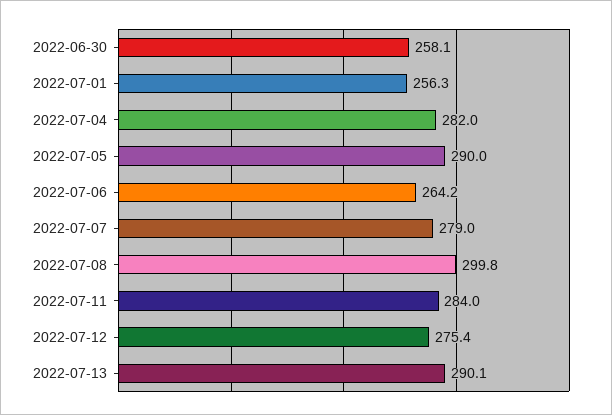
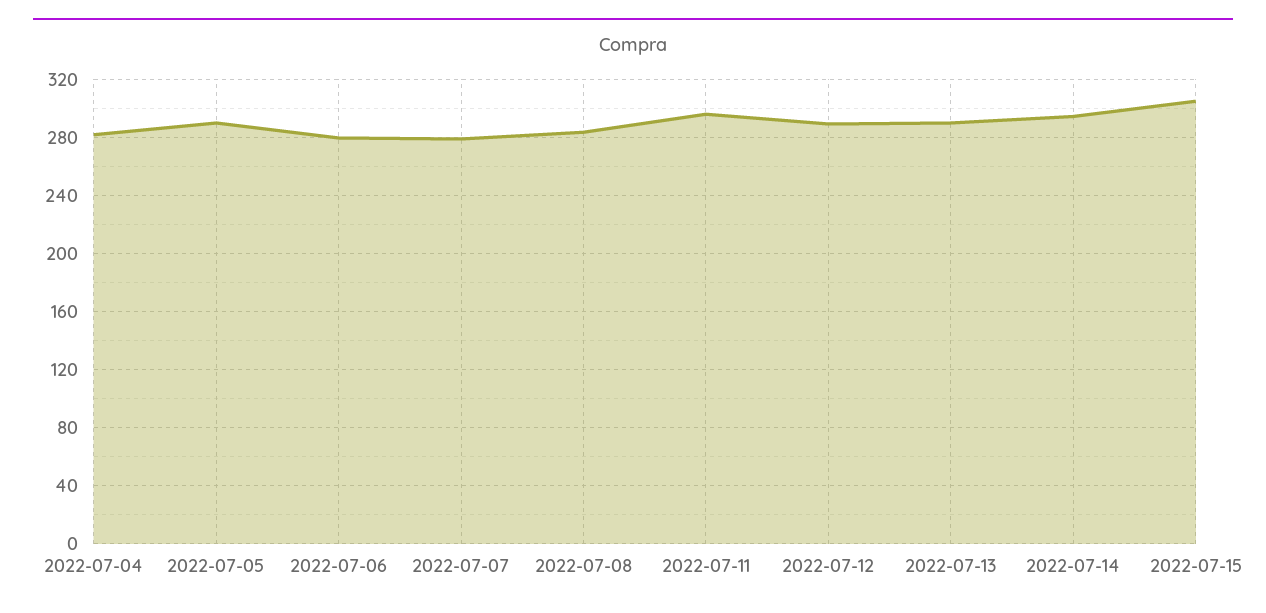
2022-06-30: 258.1 -> none
2022-07-01: 256.3 -> none
2022-07-06: 264.2 -> 280
2022-07-08: 299.8 -> 285
2022-07-11: 284 -> 295
2022-07-12: 275.4 -> 290
2022-07-14: none -> 295
2022-07-15: none -> 305

